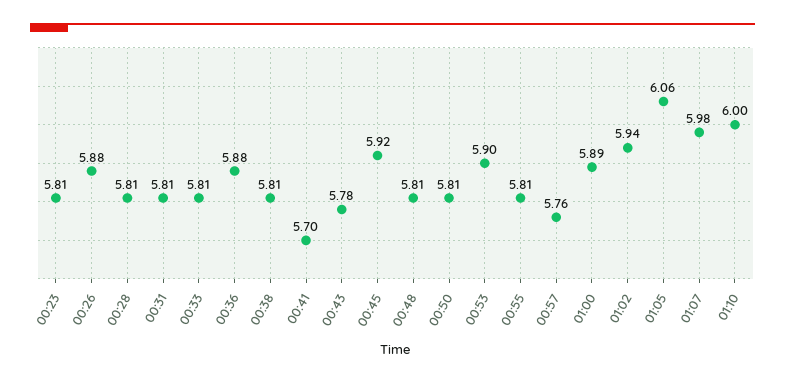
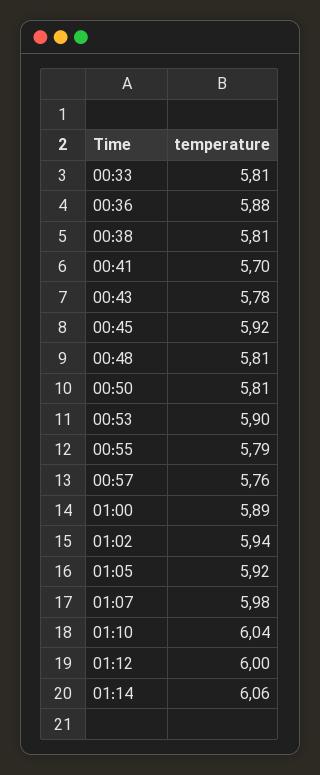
00:23: 5.81 -> none
00:26: 5.88 -> none
00:28: 5.81 -> none
00:31: 5.81 -> none
00:55: 5.81 -> 5.79
01:05: 6.06 -> 5.92
01:10: 6 -> 6.04
01:12: none -> 6
01:14: none -> 6.06

